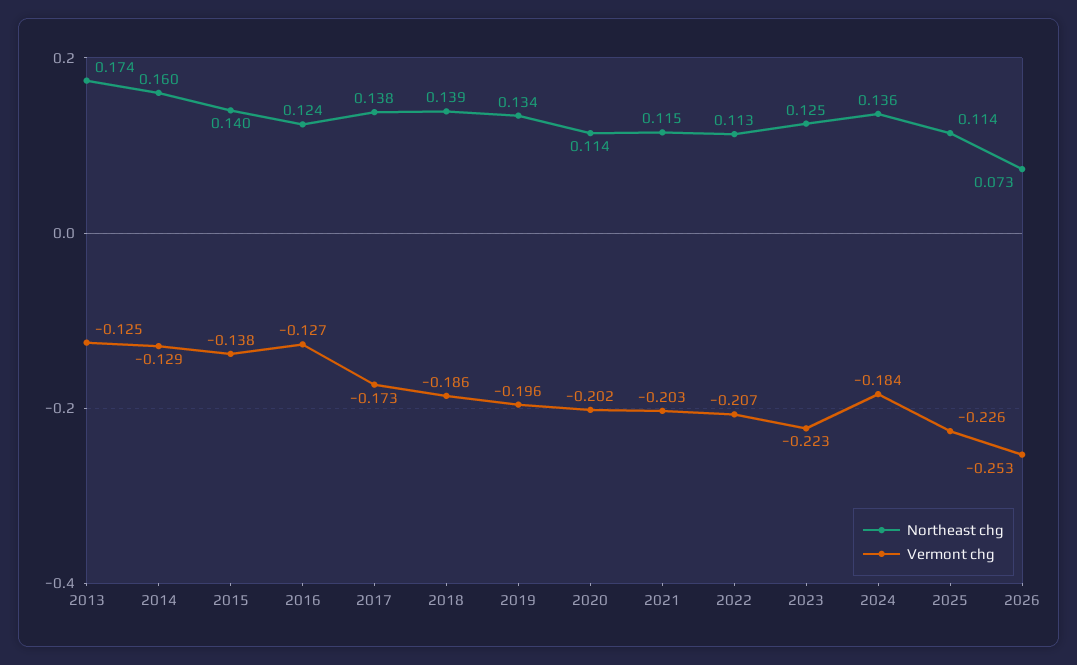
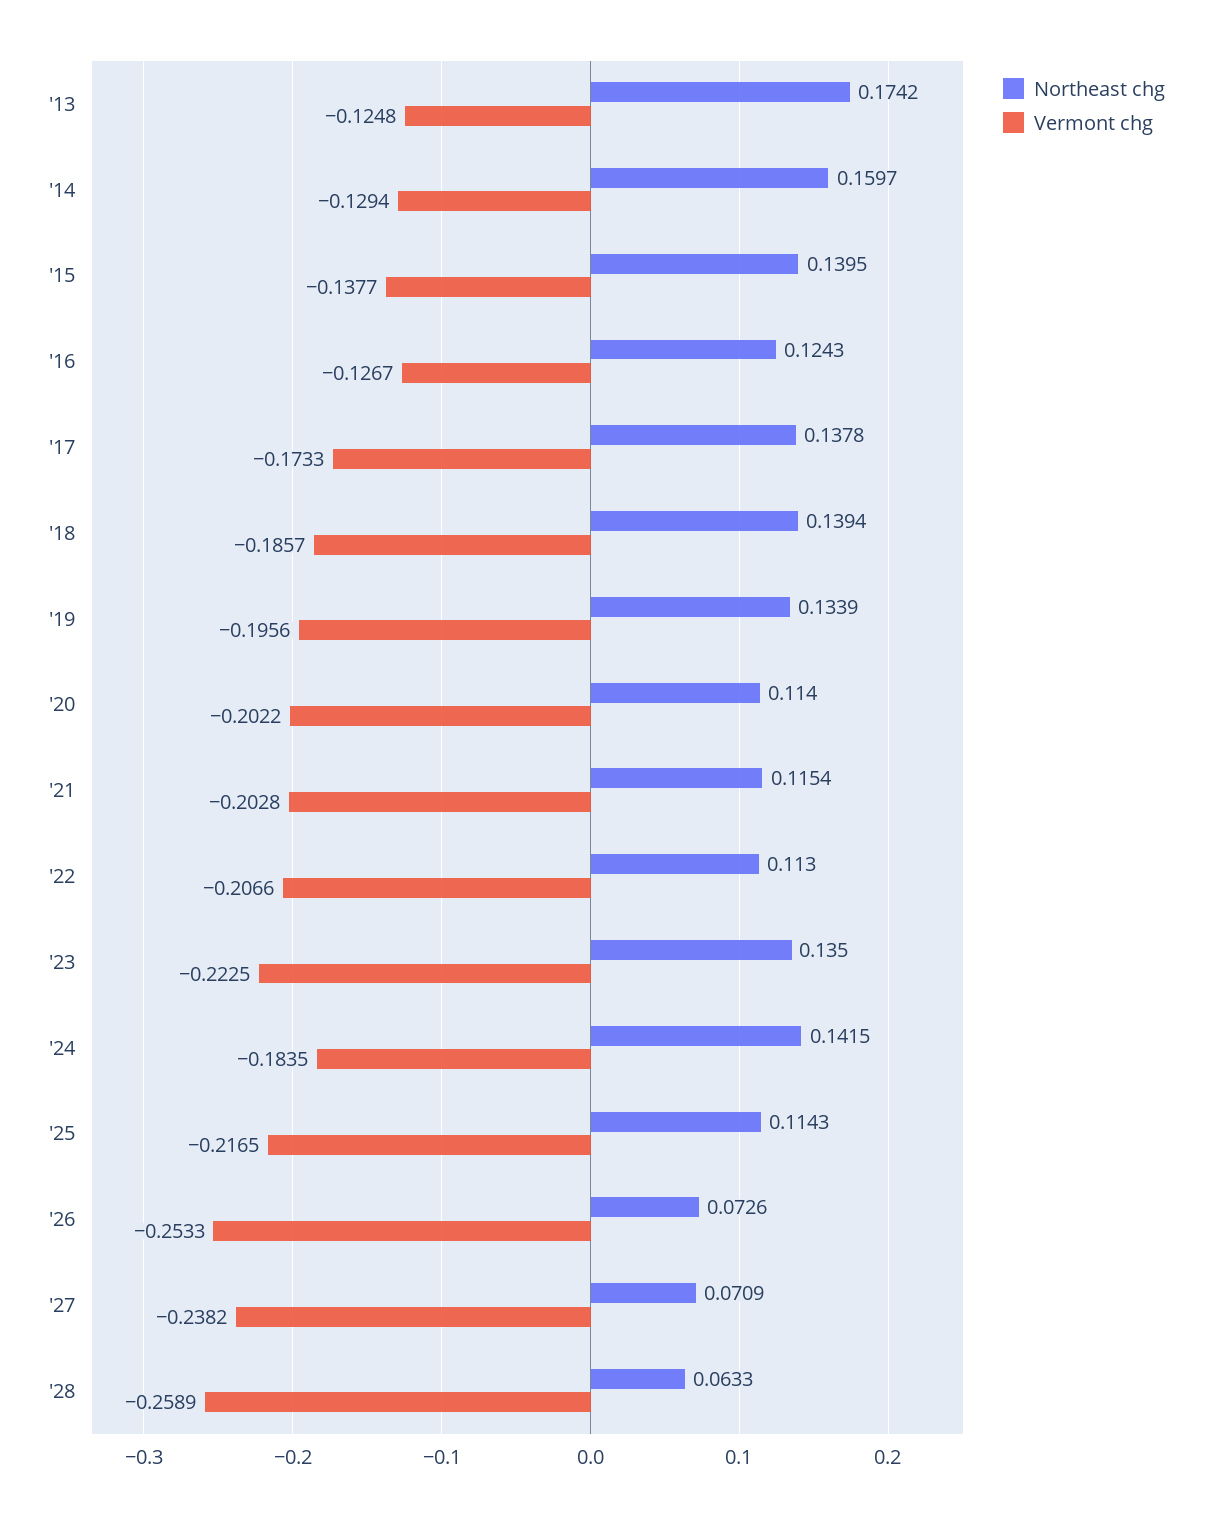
Northeast chg, 2023: 0.125 -> 0.135
Northeast chg, 2024: 0.136 -> 0.1415
Vermont chg, 2025: -0.226 -> -0.2165
Northeast chg, '27: none -> 0.0709
Vermont chg, '27: none -> -0.2382
Northeast chg, '28: none -> 0.0633
Vermont chg, '28: none -> -0.2589

